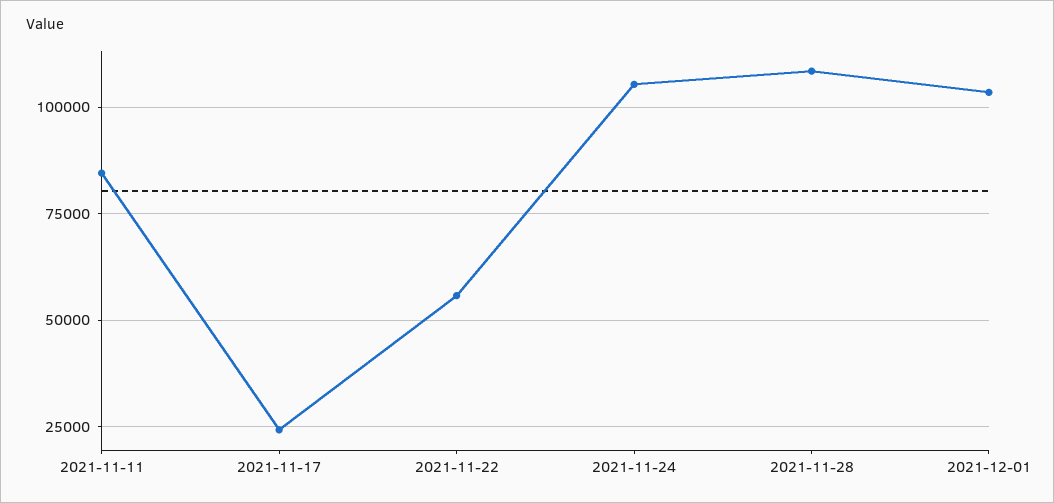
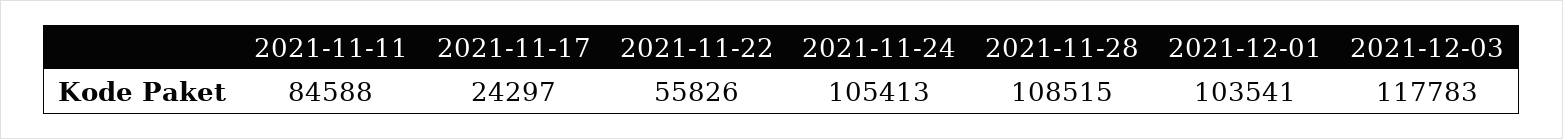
2021-12-03: none -> 117783

